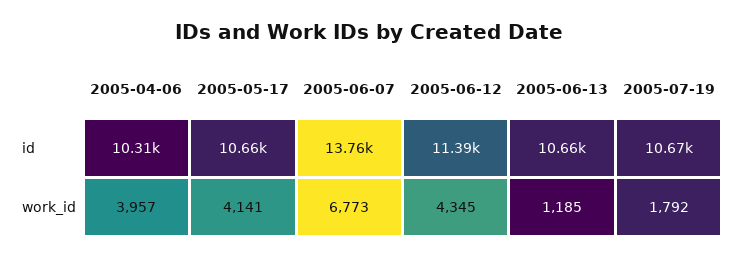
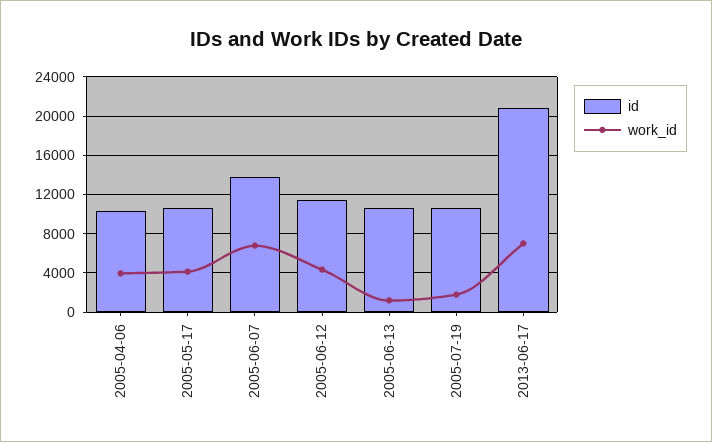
id, 2013-06-17: none -> 21000
work_id, 2013-06-17: none -> 7000

